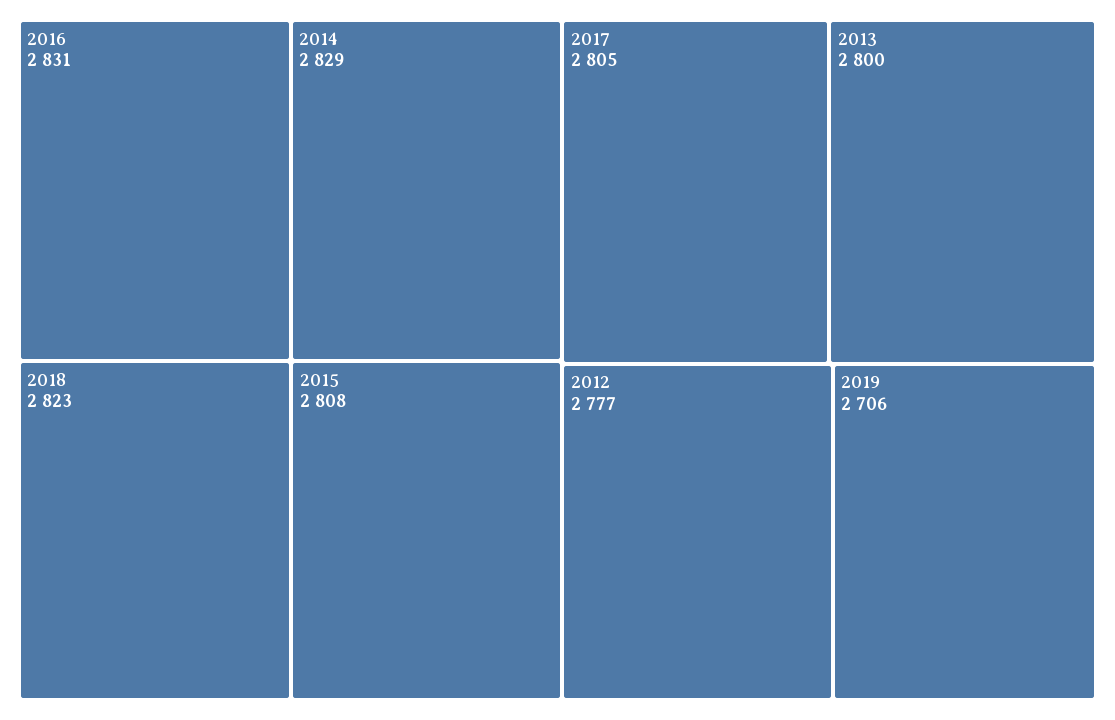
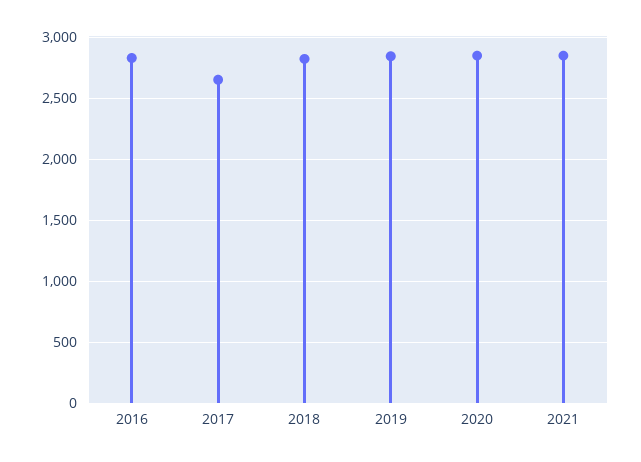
2014: 2829 -> none
2015: 2808 -> none
2017: 2805 -> 2650
2013: 2800 -> none
2012: 2777 -> none
2019: 2706 -> 2850
2020: none -> 2850
2021: none -> 2850

